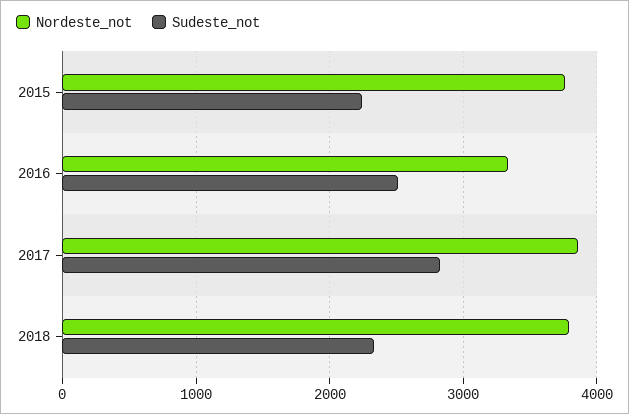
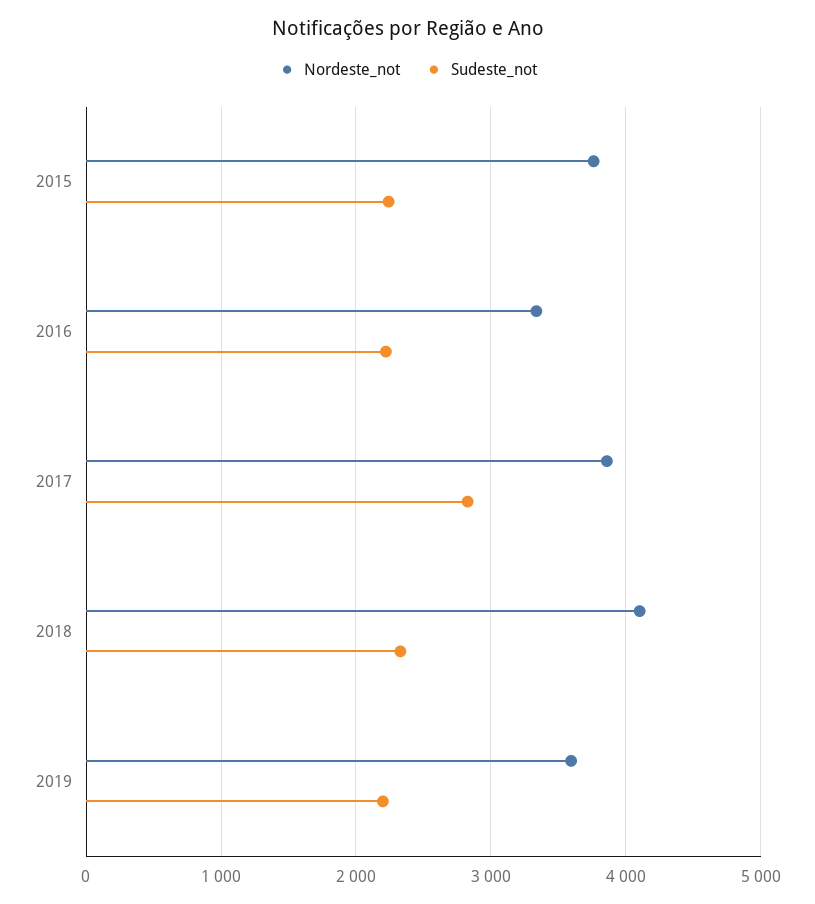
Sudeste_not, 2016: 2500 -> 2200
Nordeste_not, 2018: 3800 -> 4100
Nordeste_not, 2019: none -> 3600
Sudeste_not, 2019: none -> 2200

